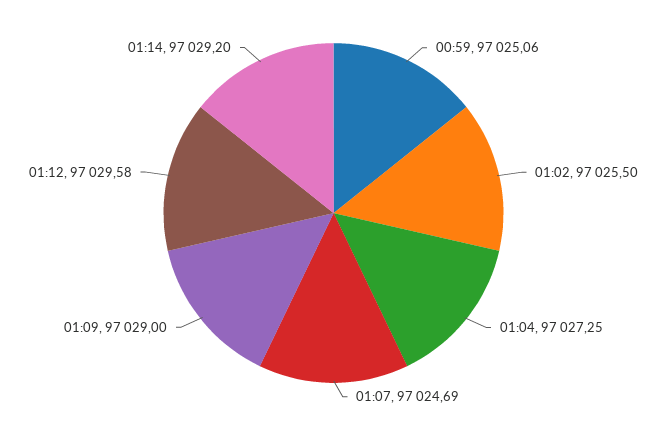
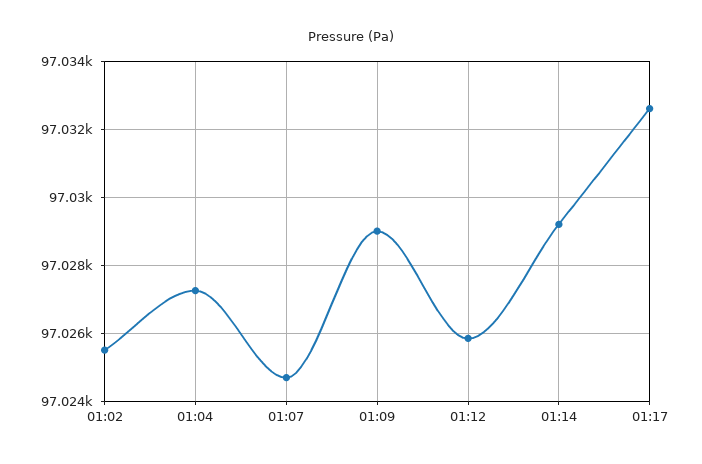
00:59: 97025.06 -> none
01:12: 97029.58 -> 97025.8
01:17: none -> 97032.6

